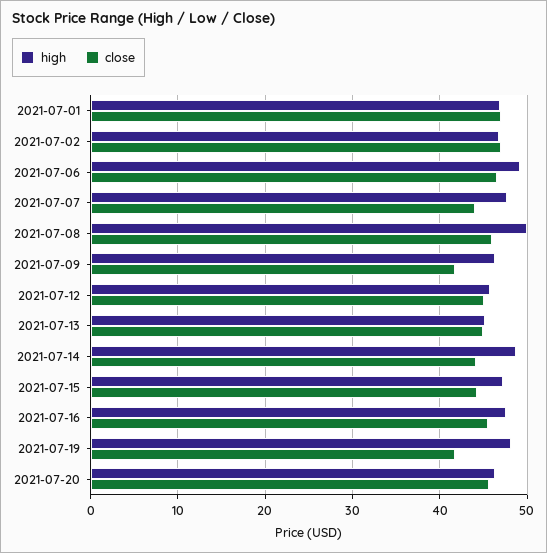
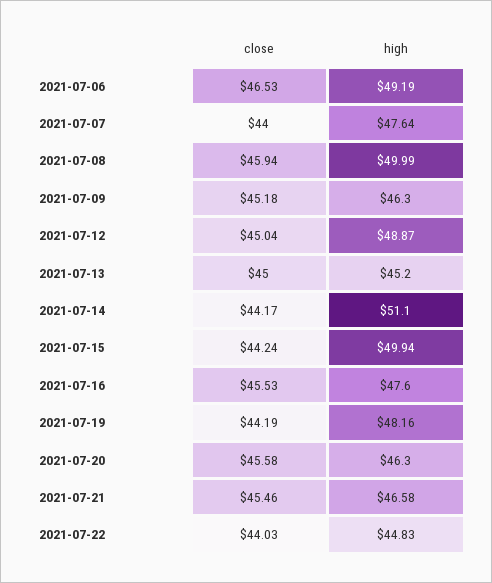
high, 2021-07-01: 47 -> none
close, 2021-07-01: 47 -> none
high, 2021-07-02: 47 -> none
close, 2021-07-02: 47 -> none
close, 2021-07-09: 42 -> 45.18
high, 2021-07-12: 46 -> 48.87
high, 2021-07-14: 49 -> 51.1
high, 2021-07-15: 47 -> 49.94
close, 2021-07-19: 42 -> 44.19
close, 2021-07-21: none -> 45.46
high, 2021-07-21: none -> 46.58
close, 2021-07-22: none -> 44.03
high, 2021-07-22: none -> 44.83

